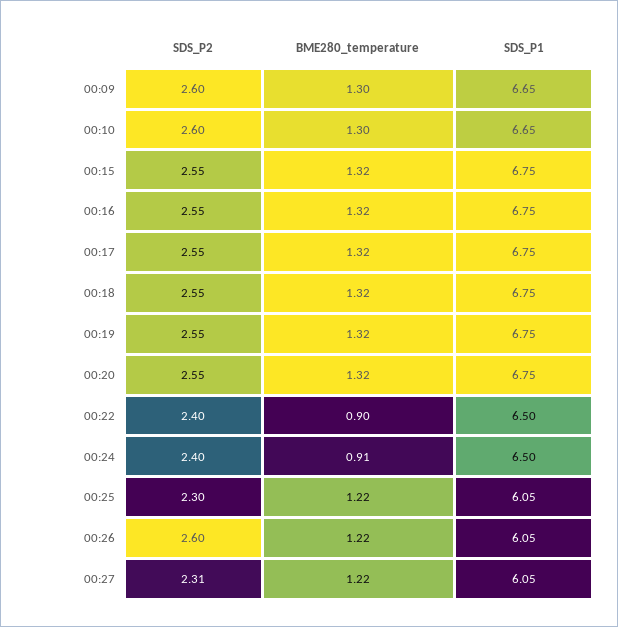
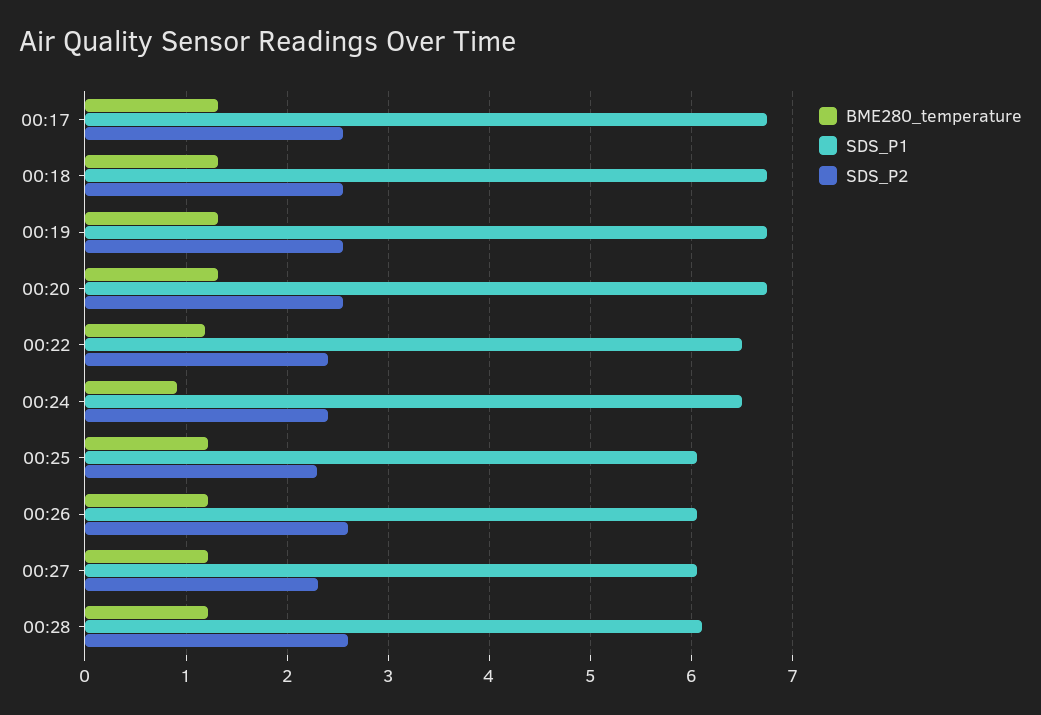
SDS_P2, 00:09: 2.6 -> none
BME280_temperature, 00:09: 1.3 -> none
SDS_P1, 00:09: 6.65 -> none
SDS_P2, 00:10: 2.6 -> none
BME280_temperature, 00:10: 1.3 -> none
SDS_P1, 00:10: 6.65 -> none
SDS_P2, 00:15: 2.55 -> none
BME280_temperature, 00:15: 1.32 -> none
SDS_P1, 00:15: 6.75 -> none
SDS_P2, 00:16: 2.55 -> none
BME280_temperature, 00:16: 1.32 -> none
SDS_P1, 00:16: 6.75 -> none
BME280_temperature, 00:22: 0.9 -> 1.2
BME280_temperature, 00:28: none -> 1.2
SDS_P1, 00:28: none -> 6.1
SDS_P2, 00:28: none -> 2.6

